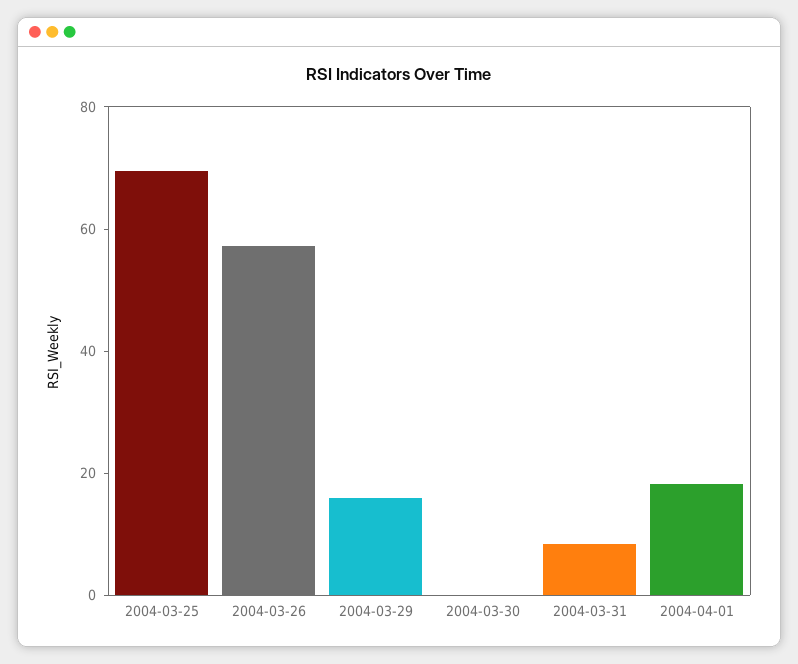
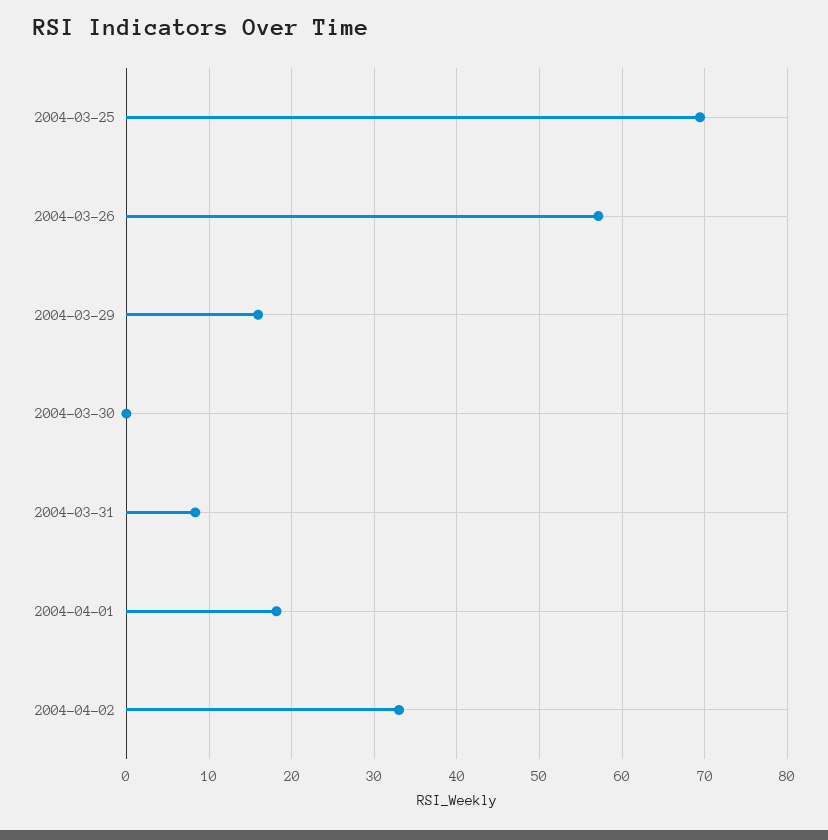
2004-04-02: none -> 33

